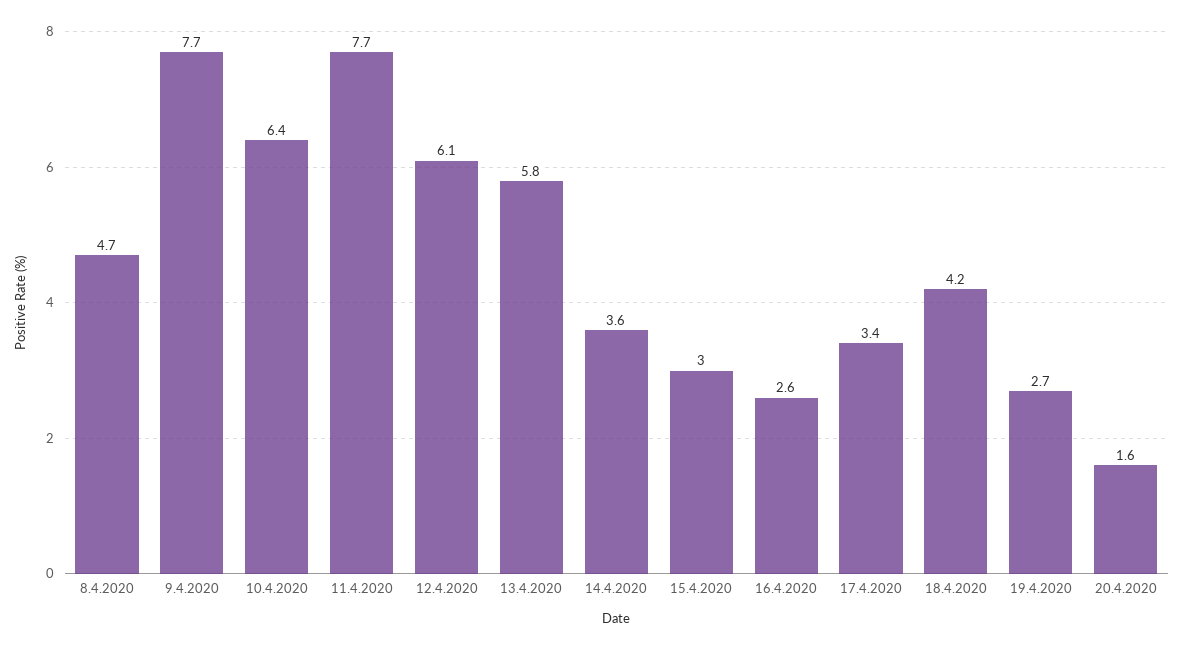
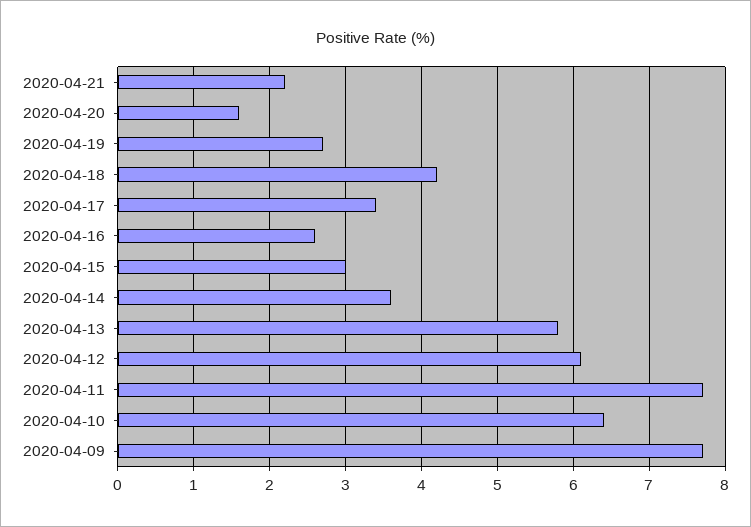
8.4.2020: 4.7 -> none
2020-04-21: none -> 2.2

